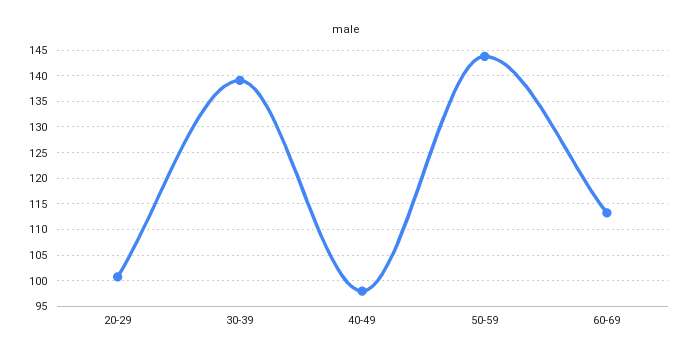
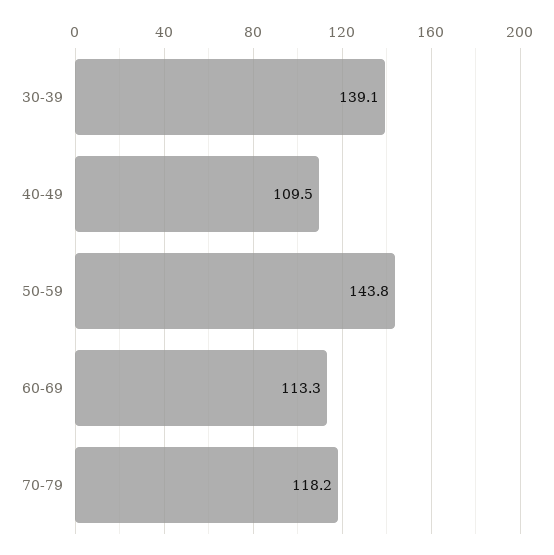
20-29: 100 -> none
40-49: 97.5 -> 109.5
70-79: none -> 118.2

